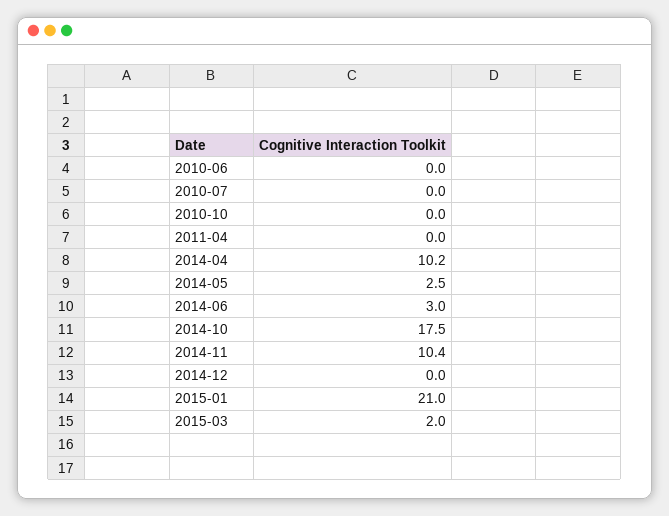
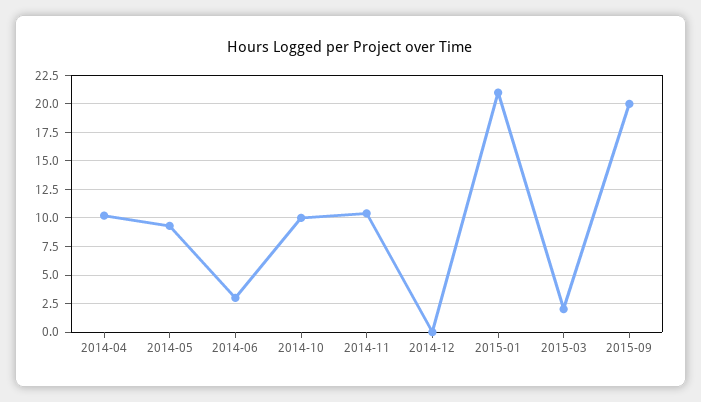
2010-06: 0 -> none
2010-07: 0 -> none
2010-10: 0 -> none
2011-04: 0 -> none
2014-05: 2.5 -> 10
2014-10: 17.5 -> 10
2015-09: none -> 20

